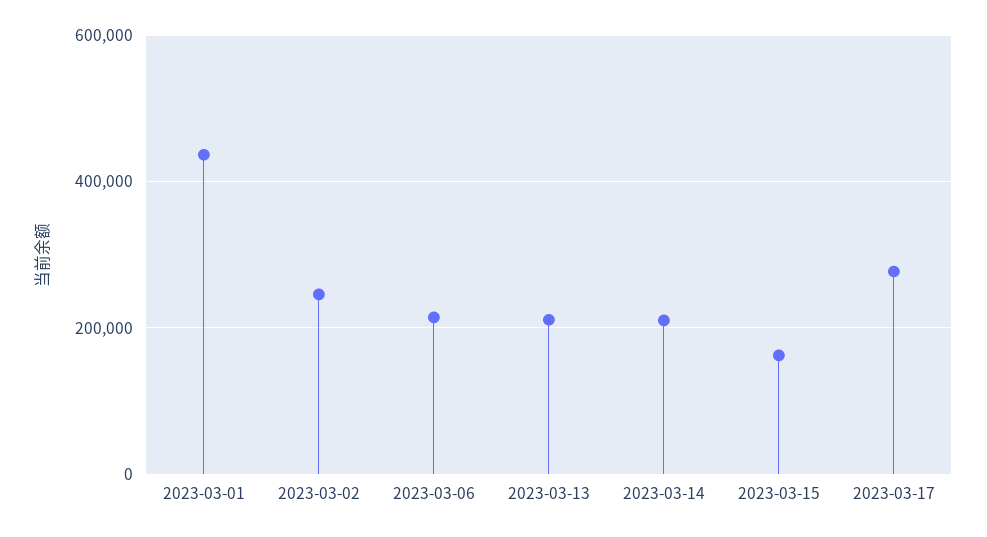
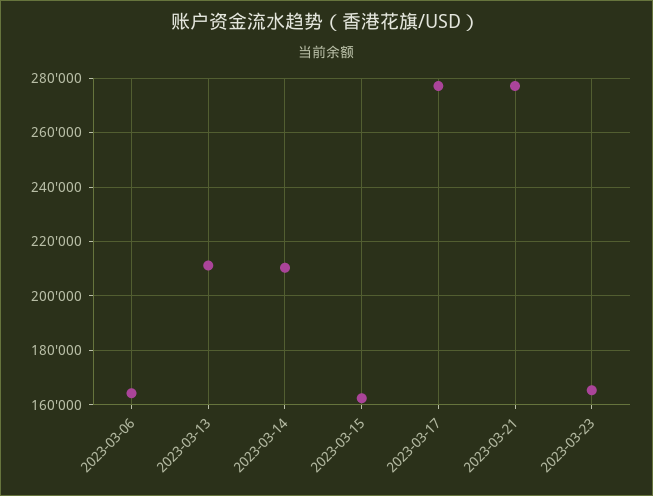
2023-03-01: 440000 -> none
2023-03-02: 240000 -> none
2023-03-06: 220000 -> 165000
2023-03-21: none -> 277500
2023-03-23: none -> 165000

